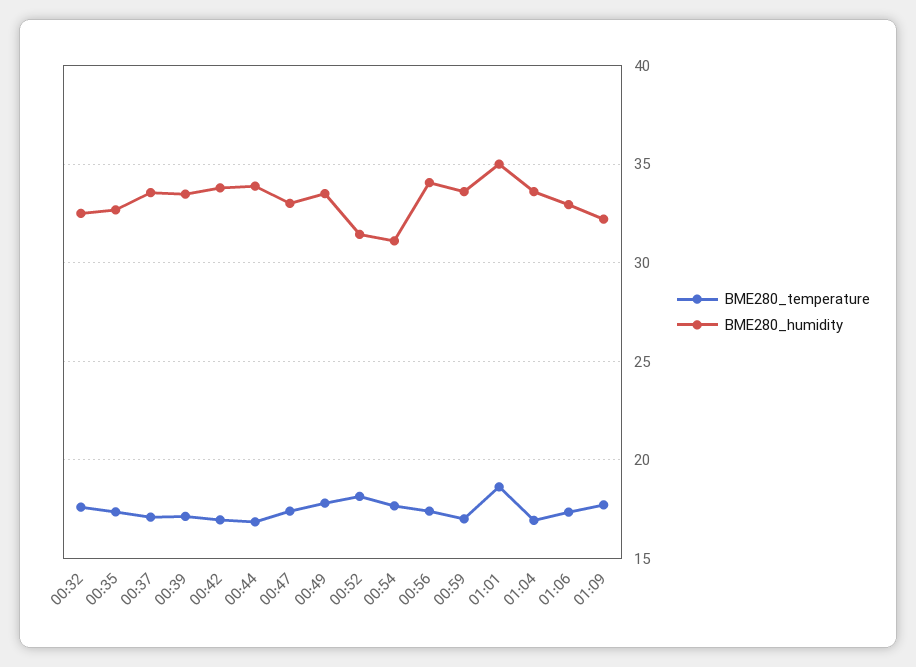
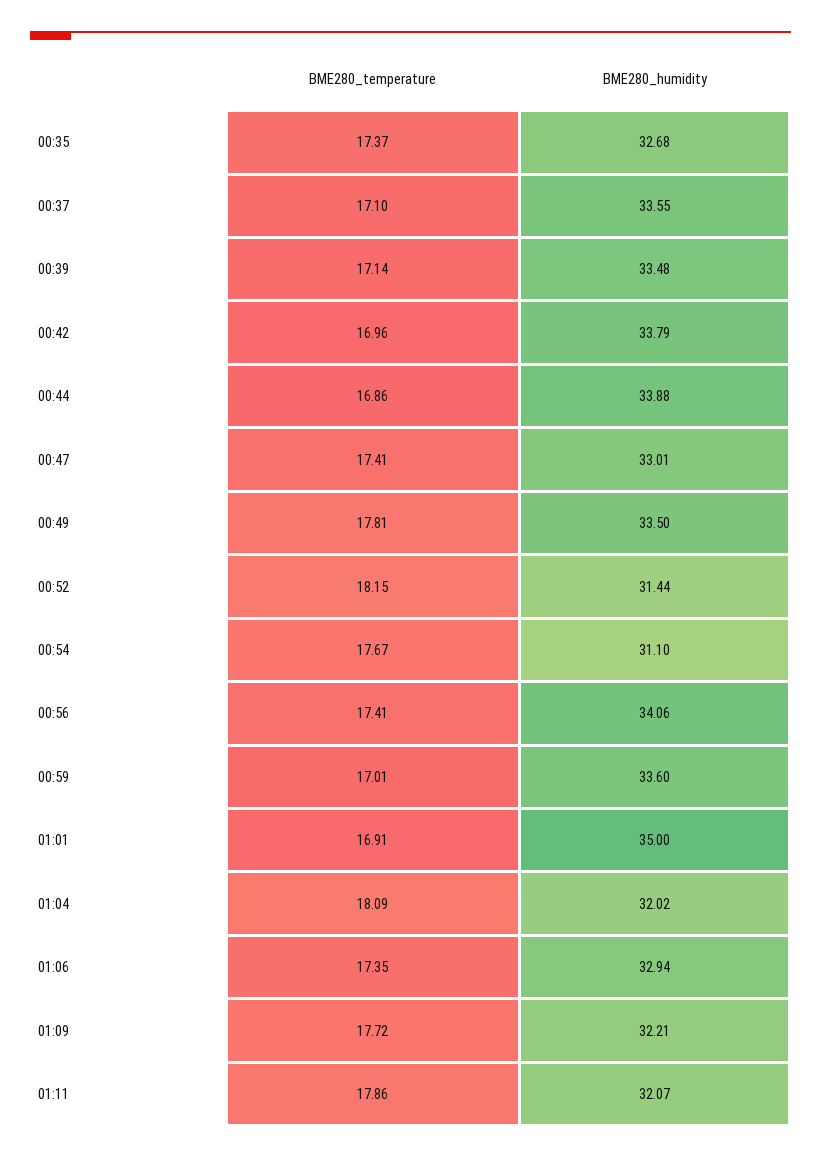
BME280_temperature, 00:32: 17.5 -> none
BME280_humidity, 00:32: 32.5 -> none
BME280_temperature, 01:01: 18.5 -> 16.91
BME280_temperature, 01:04: 17 -> 18.09
BME280_humidity, 01:04: 33.5 -> 32.02
BME280_temperature, 01:11: none -> 17.86
BME280_humidity, 01:11: none -> 32.07

